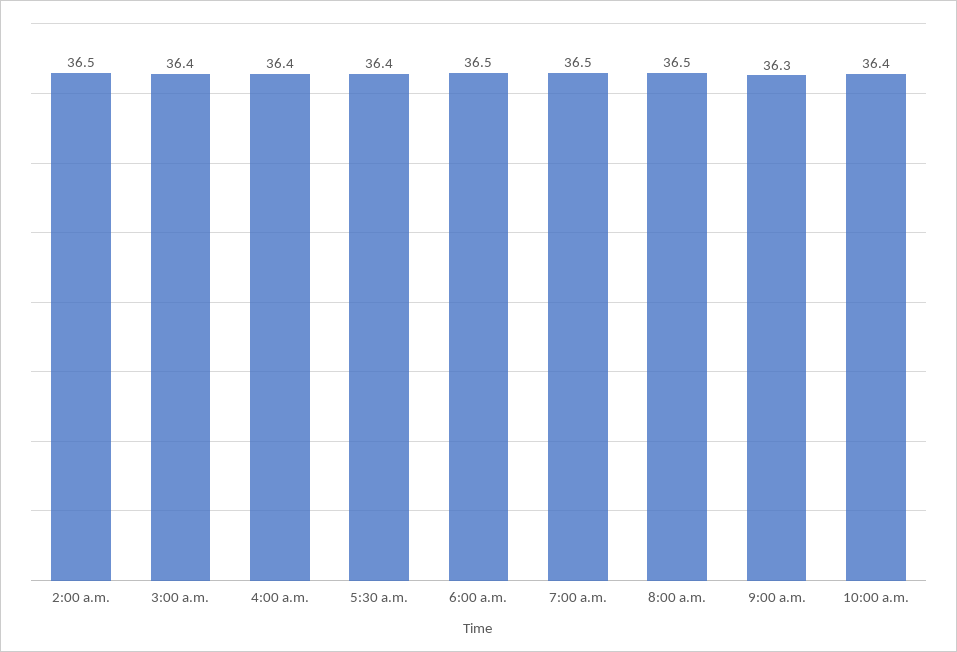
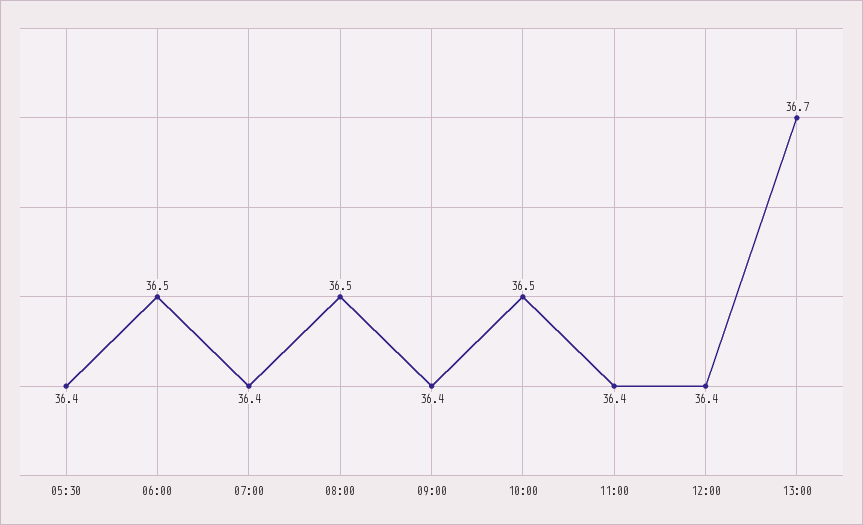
2:00 a.m.: 36.5 -> none
3:00 a.m.: 36.4 -> none
4:00 a.m.: 36.4 -> none
7:00 a.m.: 36.5 -> 36.4
9:00 a.m.: 36.3 -> 36.4
10:00 a.m.: 36.4 -> 36.5
11:00: none -> 36.4
12:00: none -> 36.4
13:00: none -> 36.7

